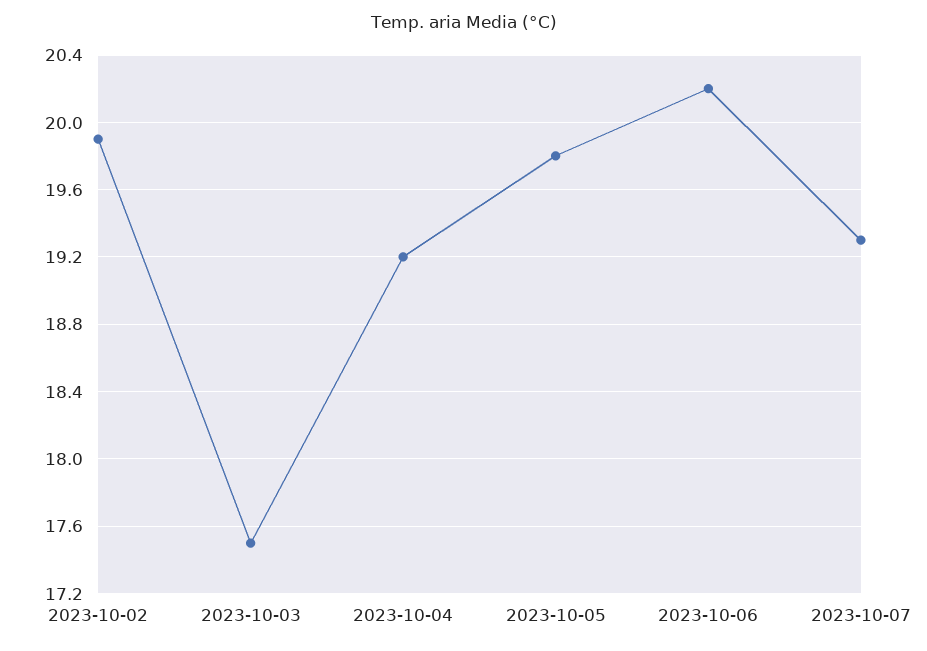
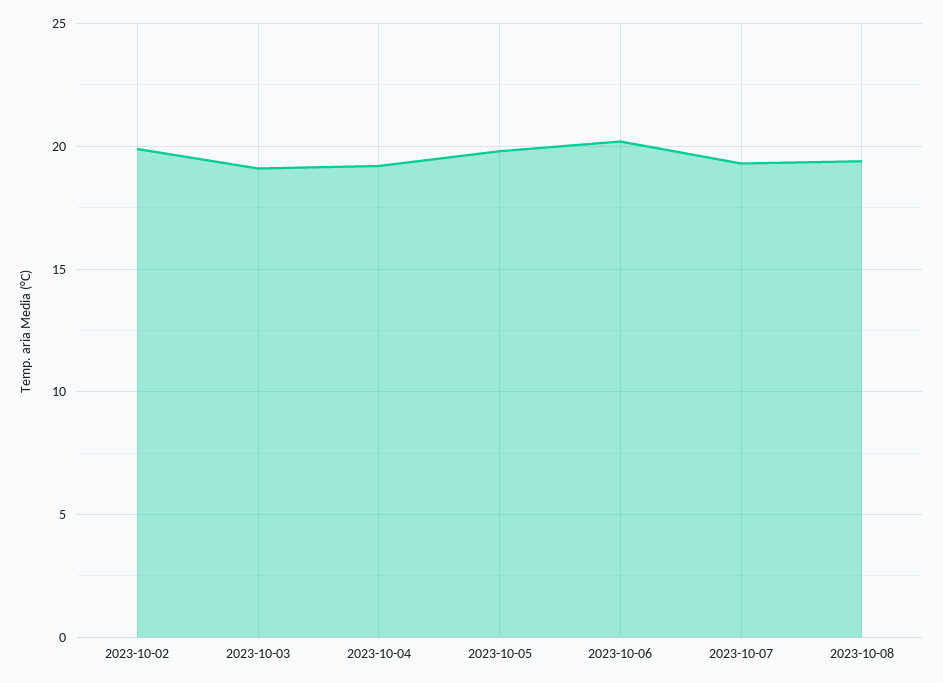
2023-10-03: 17.5 -> 19
2023-10-08: none -> 19.5

